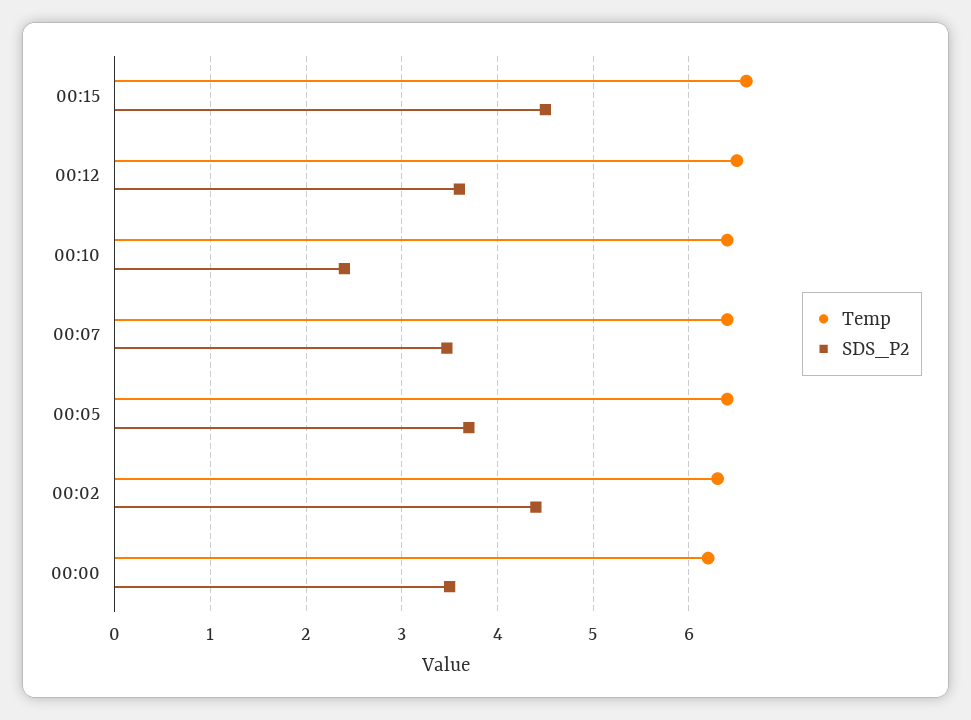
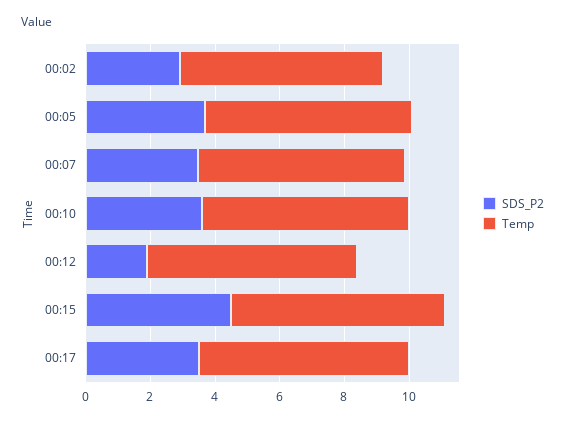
SDS_P2, 00:12: 3.6 -> 2
SDS_P2, 00:10: 2.4 -> 3.5
SDS_P2, 00:02: 4.4 -> 3
Temp, 00:00: 6.2 -> none
SDS_P2, 00:00: 3.5 -> none
SDS_P2, 00:17: none -> 3.5
Temp, 00:17: none -> 6.5

